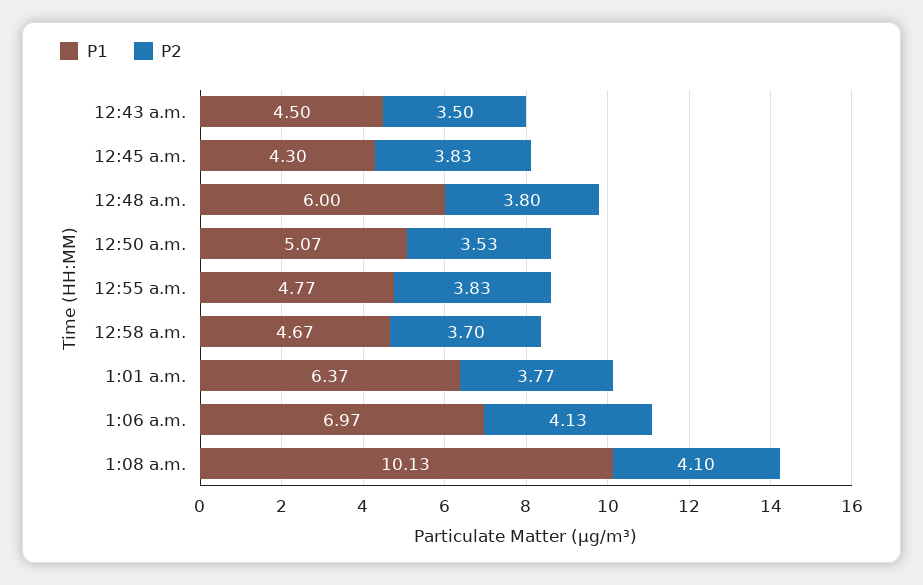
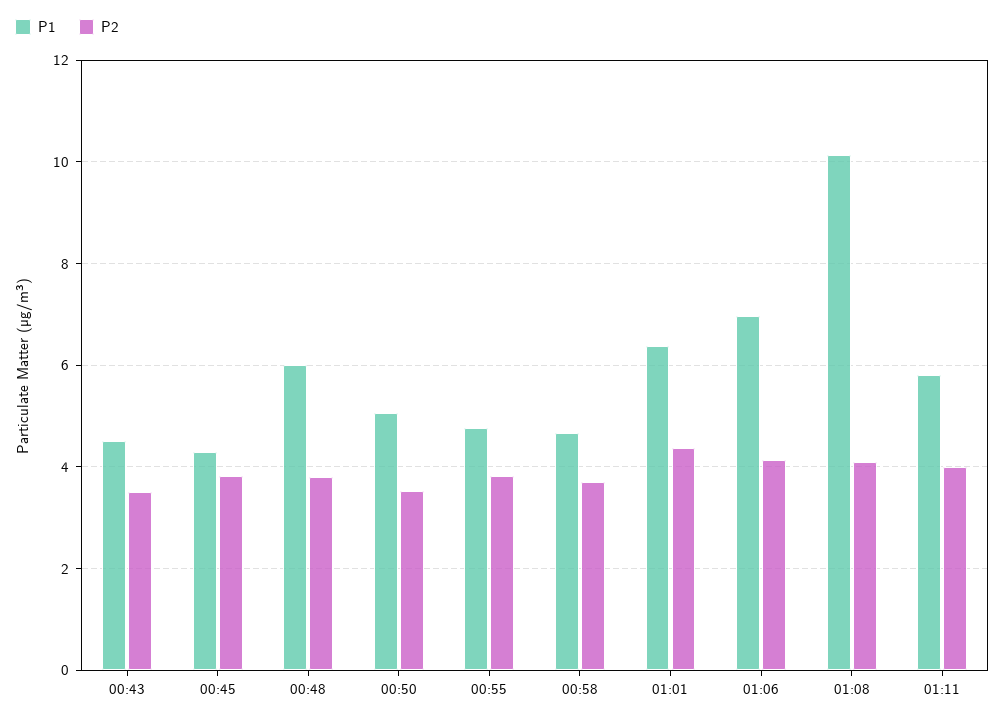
P2, 1:01 a.m.: 3.77 -> 4.4
P1, 01:11: none -> 5.8
P2, 01:11: none -> 4

